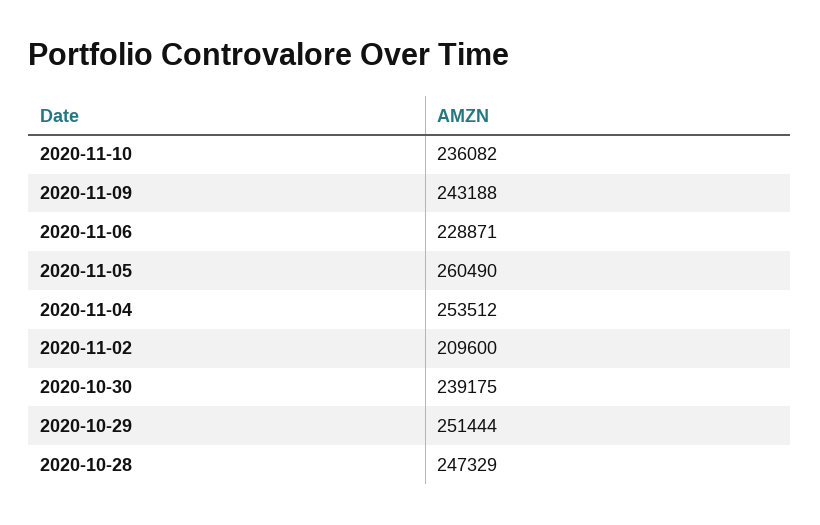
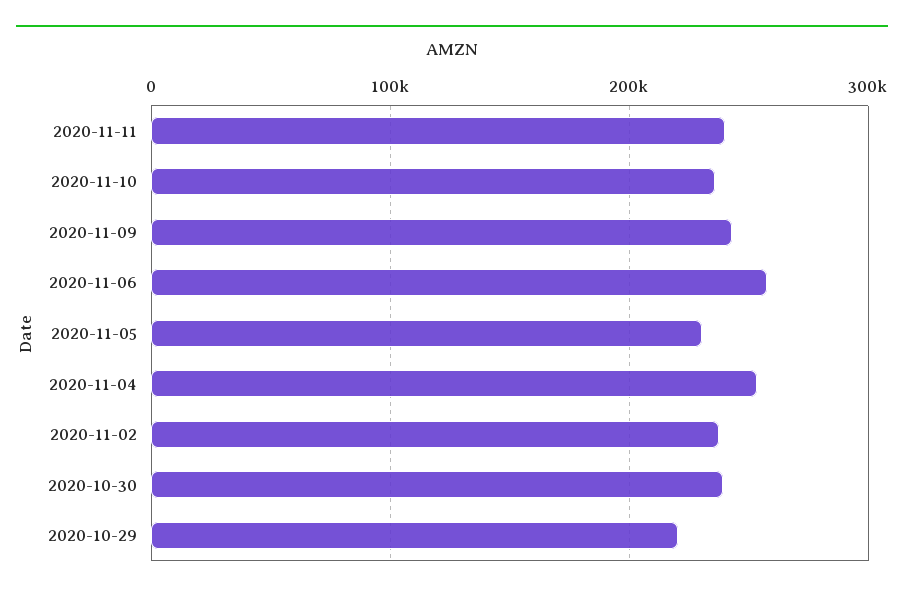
2020-11-06: 228871 -> 260000
2020-11-05: 260490 -> 230000
2020-11-02: 209600 -> 240000
2020-10-29: 251444 -> 220000
2020-10-28: 247329 -> none
2020-11-11: none -> 240000

